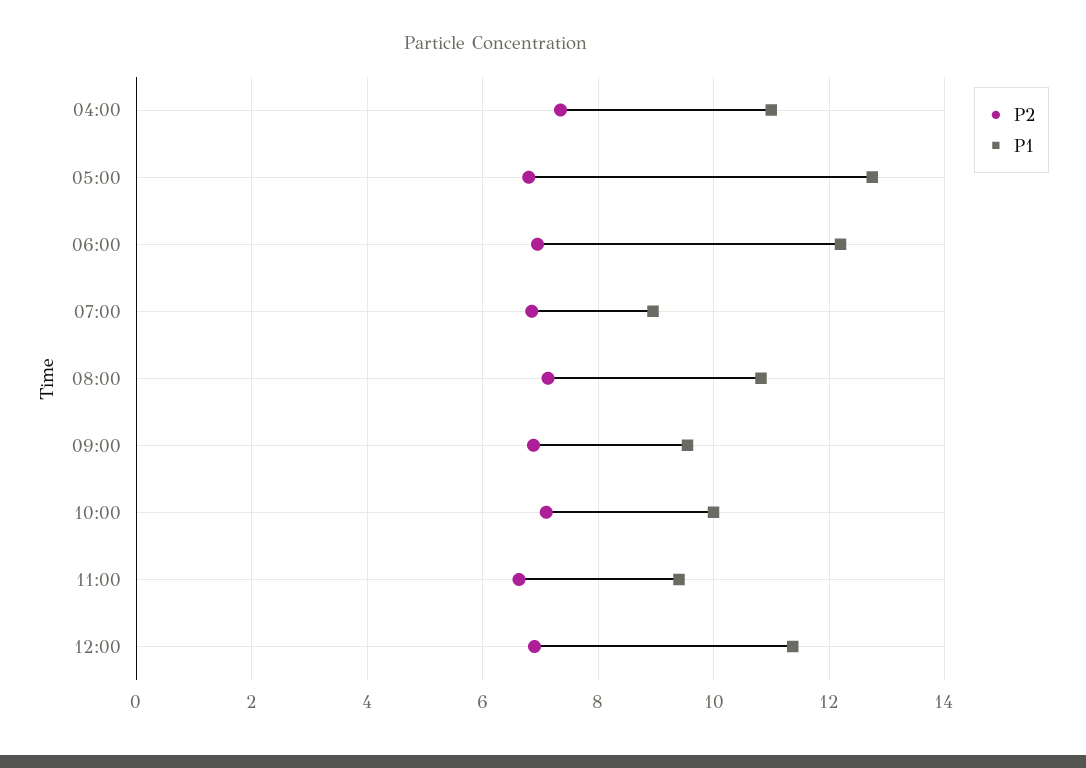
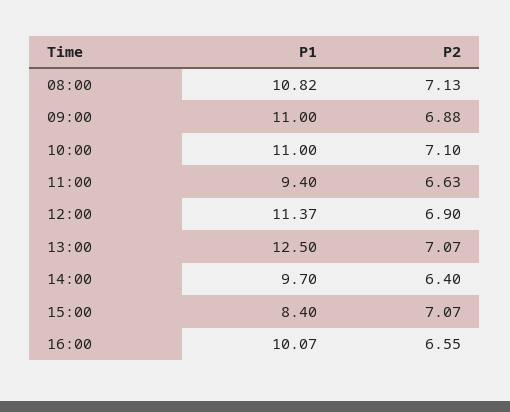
P2, 04:00: 7.4 -> none
P1, 04:00: 11 -> none
P2, 05:00: 6.8 -> none
P1, 05:00: 12.8 -> none
P2, 06:00: 7 -> none
P1, 06:00: 12.2 -> none
P2, 07:00: 6.8 -> none
P1, 07:00: 9 -> none
P1, 09:00: 9.6 -> 11
P1, 10:00: 10 -> 11
P1, 13:00: none -> 12.5
P2, 13:00: none -> 7.07
P1, 14:00: none -> 9.7
P2, 14:00: none -> 6.4
P1, 15:00: none -> 8.4
P2, 15:00: none -> 7.07
P1, 16:00: none -> 10.07
P2, 16:00: none -> 6.55

